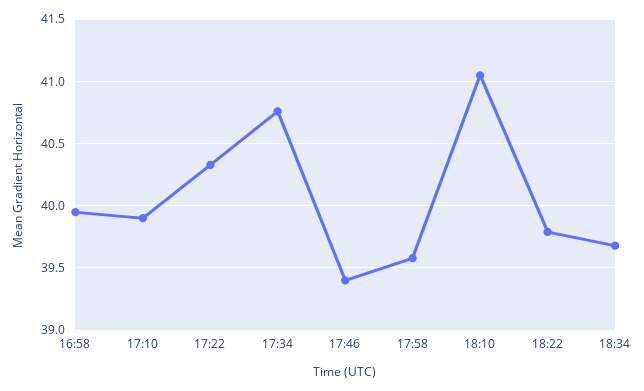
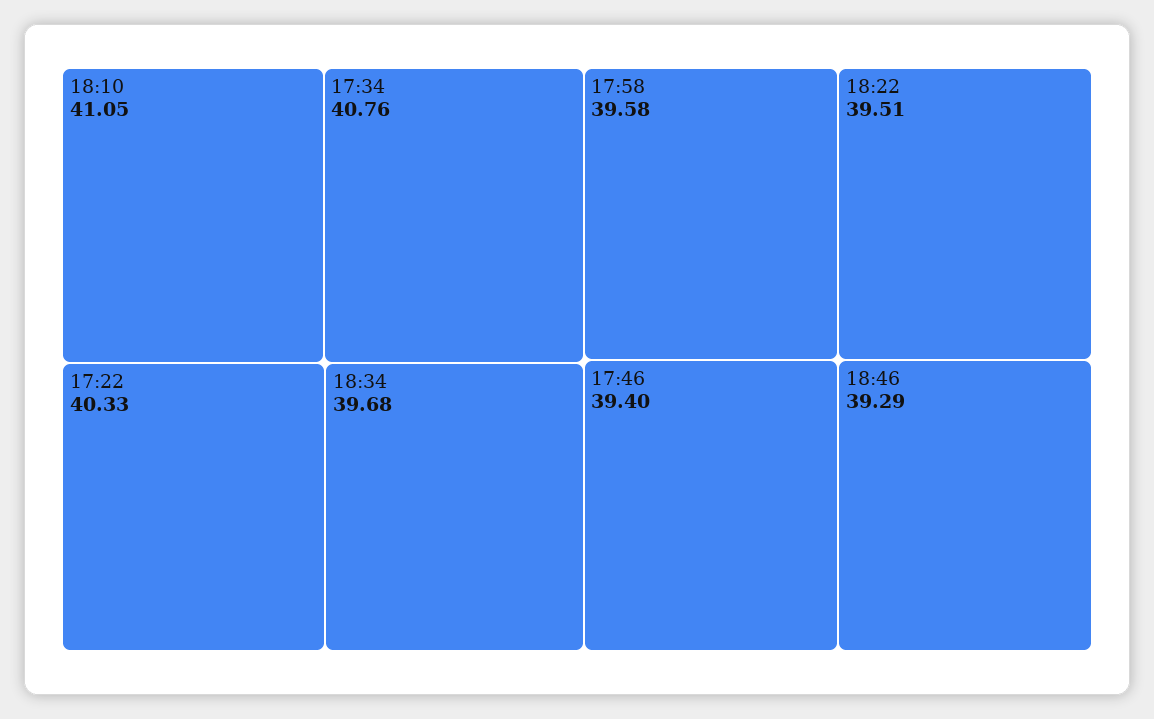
16:58: 39.95 -> none
17:10: 39.9 -> none
18:22: 39.8 -> 39.51
18:46: none -> 39.29

